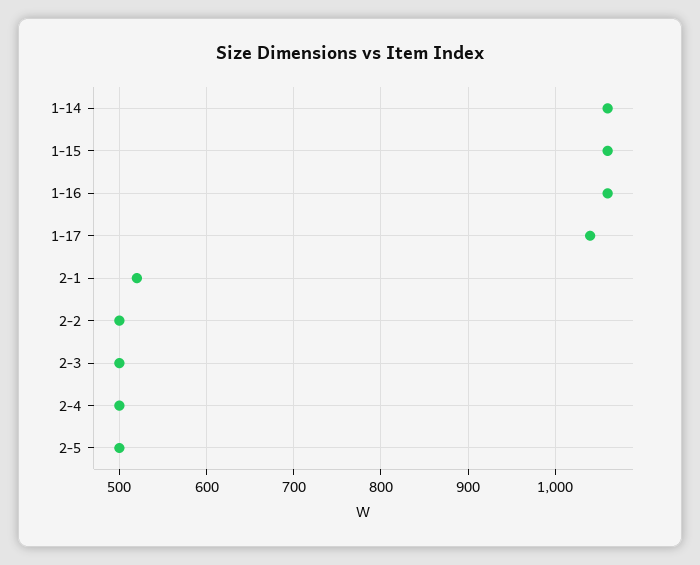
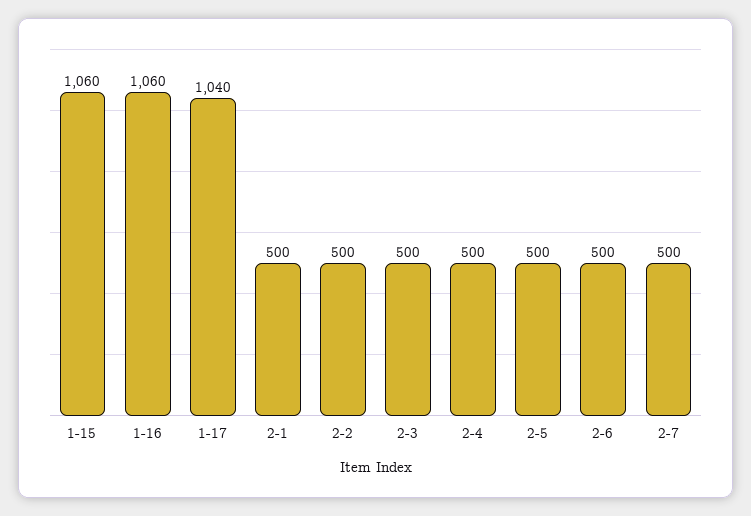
1-14: 1060 -> none
2-1: 520 -> 500
2-6: none -> 500
2-7: none -> 500

